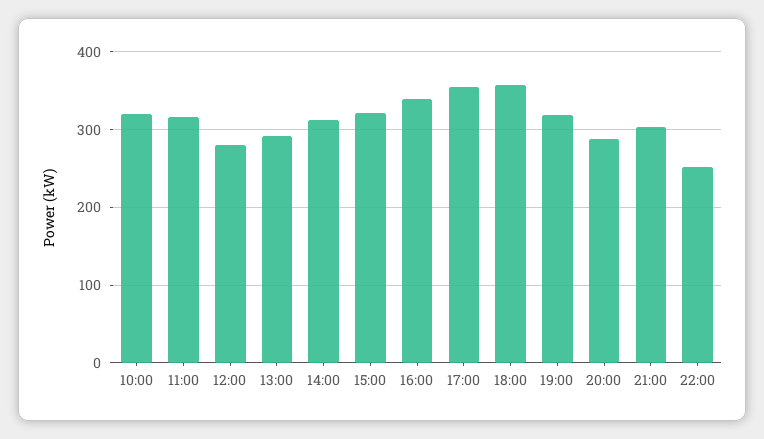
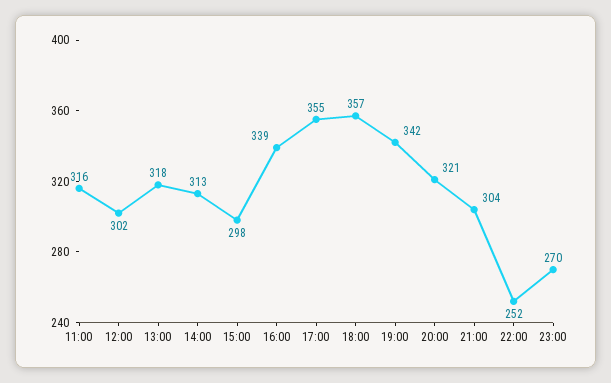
10:00: 320 -> none
12:00: 280 -> 302
13:00: 290 -> 318
15:00: 320 -> 298
19:00: 320 -> 342
20:00: 290 -> 321
23:00: none -> 270

